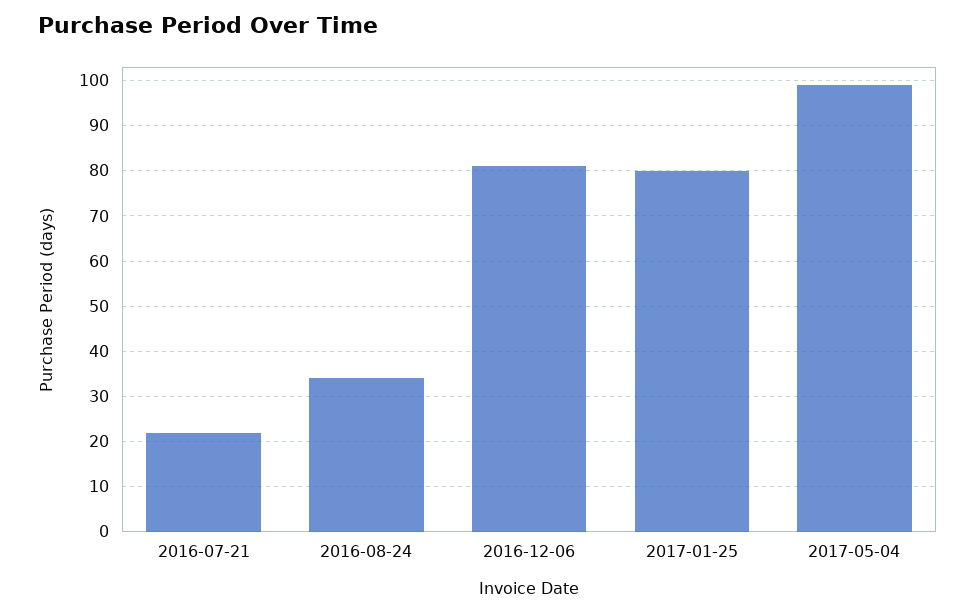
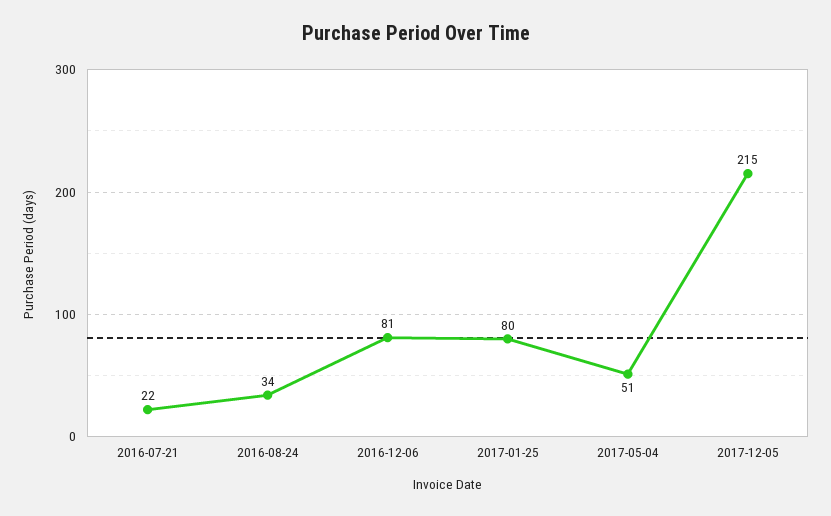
2017-05-04: 100 -> 51
2017-12-05: none -> 215

